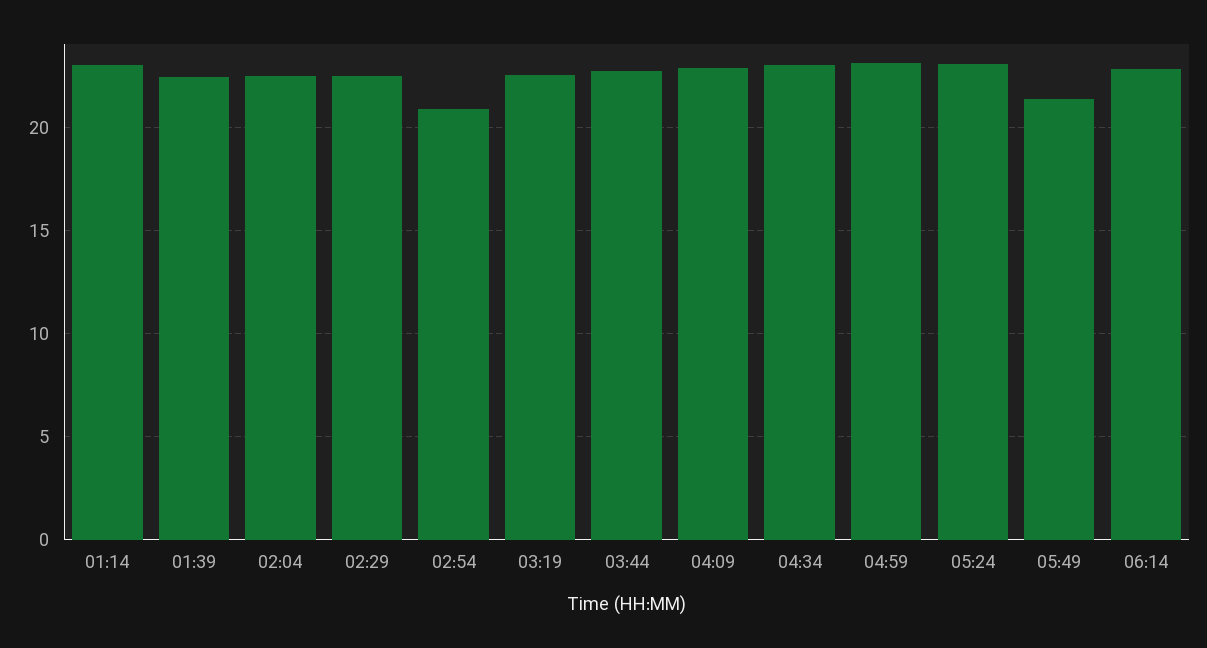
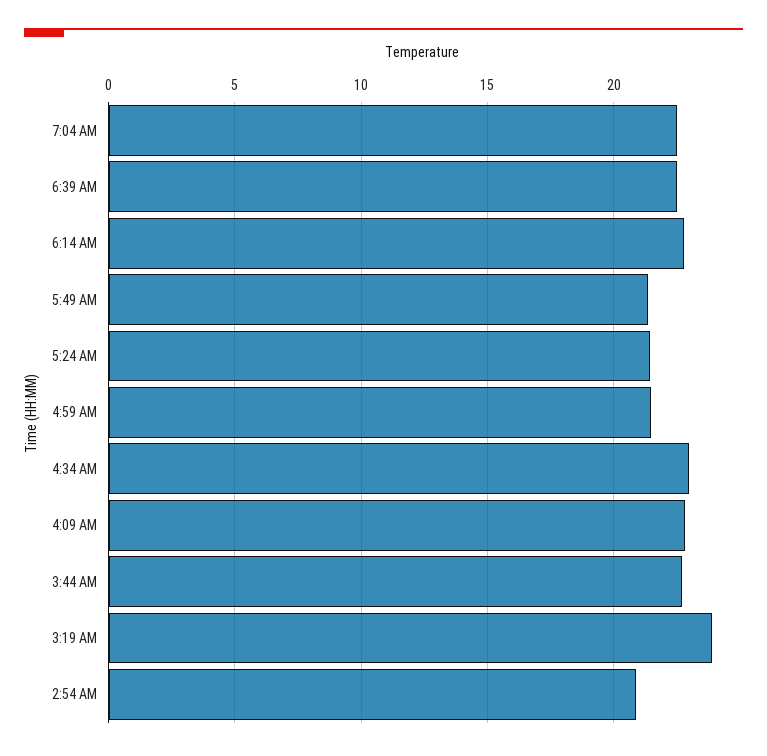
01:14: 23 -> none
01:39: 22.5 -> none
02:04: 22.5 -> none
02:29: 22.5 -> none
03:19: 22.5 -> 24
04:59: 23 -> 21.5
05:24: 23 -> 21.5
7:04 AM: none -> 22.5
6:39 AM: none -> 22.5

